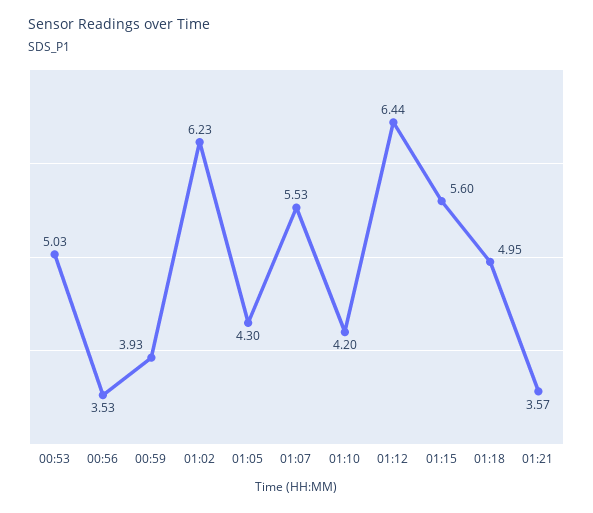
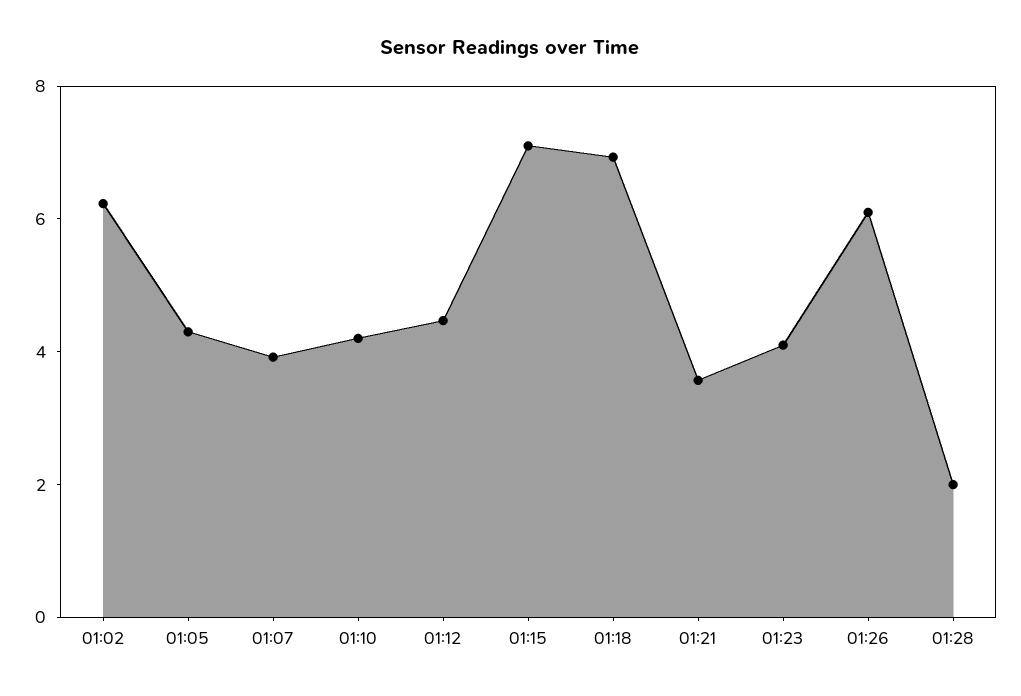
00:53: 5.03 -> none
00:56: 3.53 -> none
00:59: 3.93 -> none
01:07: 5.53 -> 4
01:12: 6.44 -> 4.5
01:15: 5.6 -> 7
01:18: 4.95 -> 7
01:23: none -> 4
01:26: none -> 6
01:28: none -> 2

